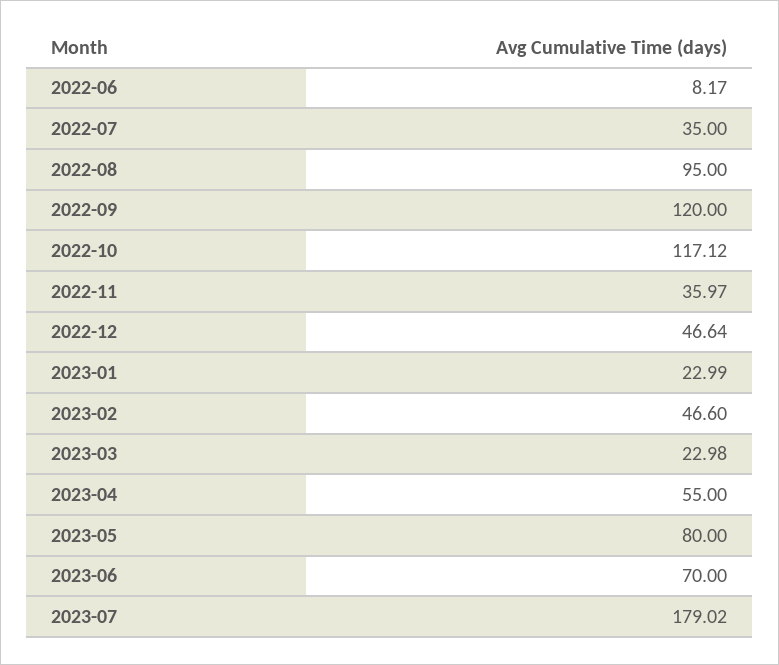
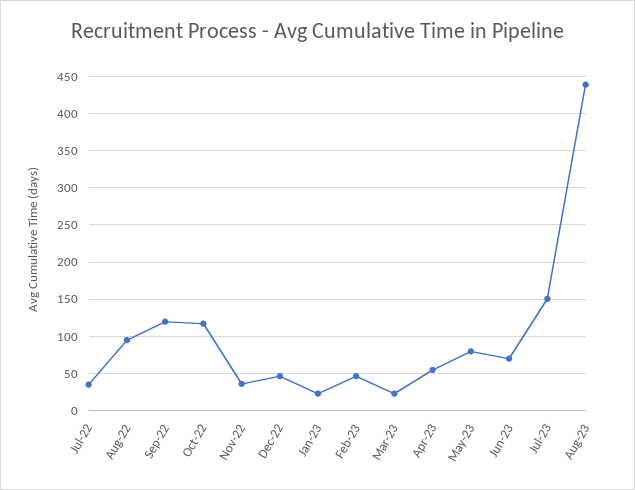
2022-06: 8.17 -> none
2023-07: 179.02 -> 150
Aug-23: none -> 440

